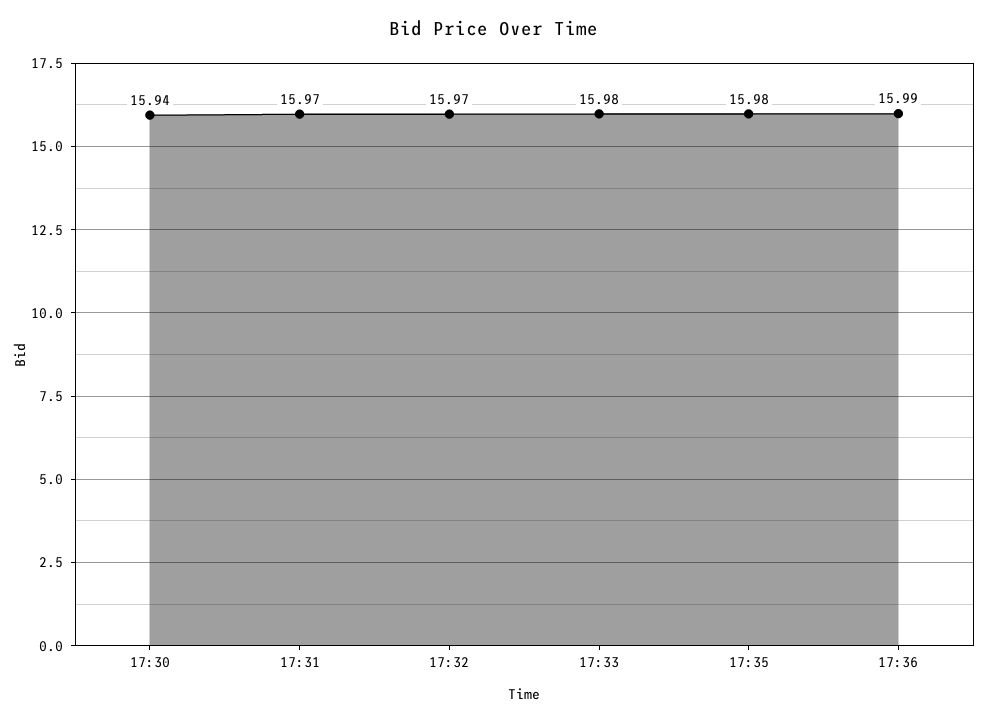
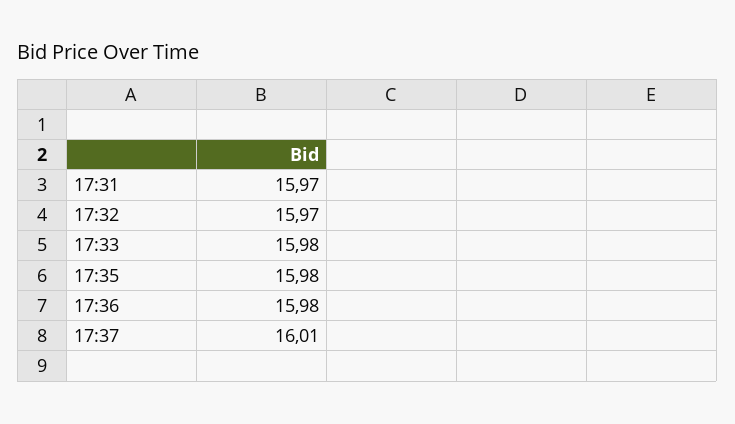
17:30: 15.94 -> none
17:36: 15.99 -> 15.98
17:37: none -> 16.01

